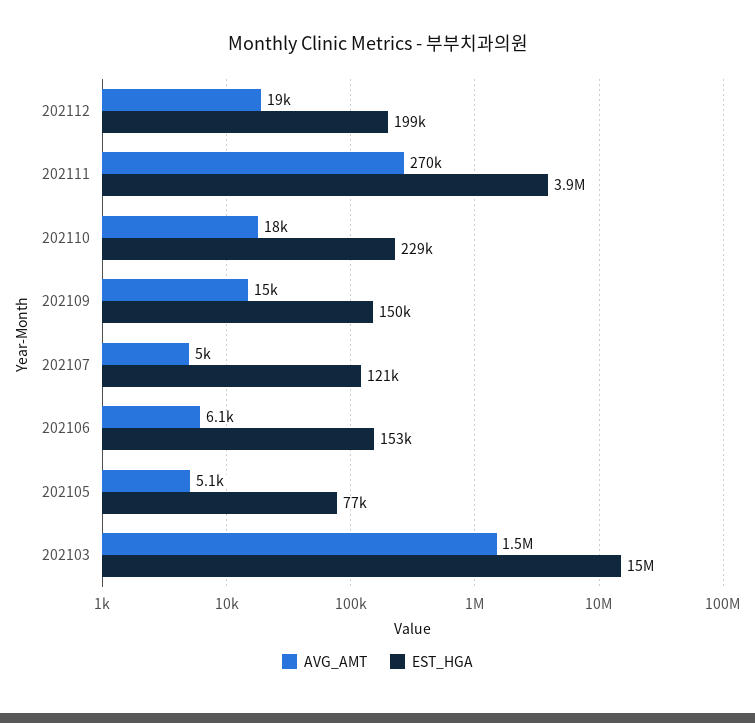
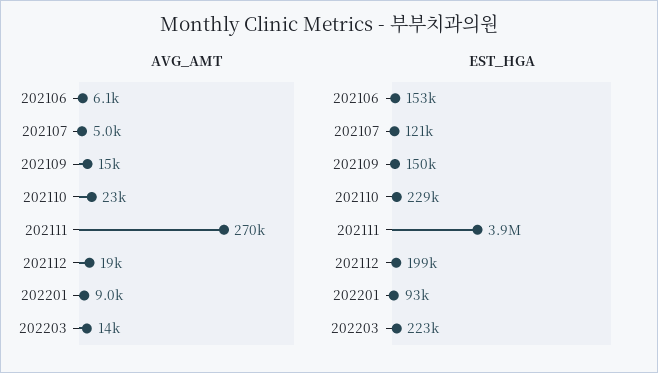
AVG_AMT, 202110: 18000 -> 23000
AVG_AMT, 202105: 5100 -> none
EST_HGA, 202105: 77000 -> none
AVG_AMT, 202103: 1500000 -> none
EST_HGA, 202103: 15000000 -> none
AVG_AMT, 202201: none -> 9000
AVG_AMT, 202203: none -> 14000
EST_HGA, 202201: none -> 93000
EST_HGA, 202203: none -> 223000

